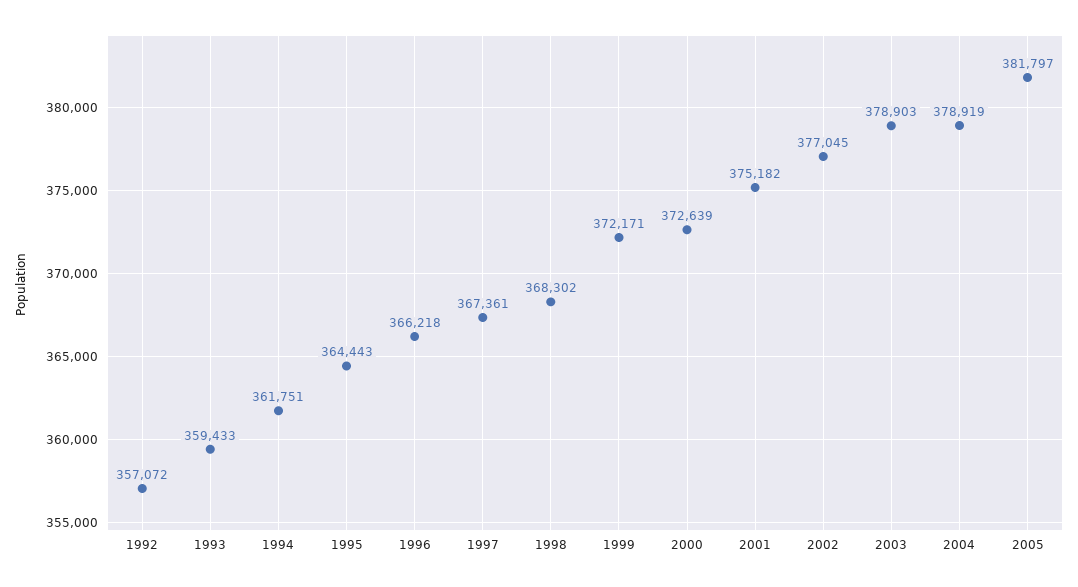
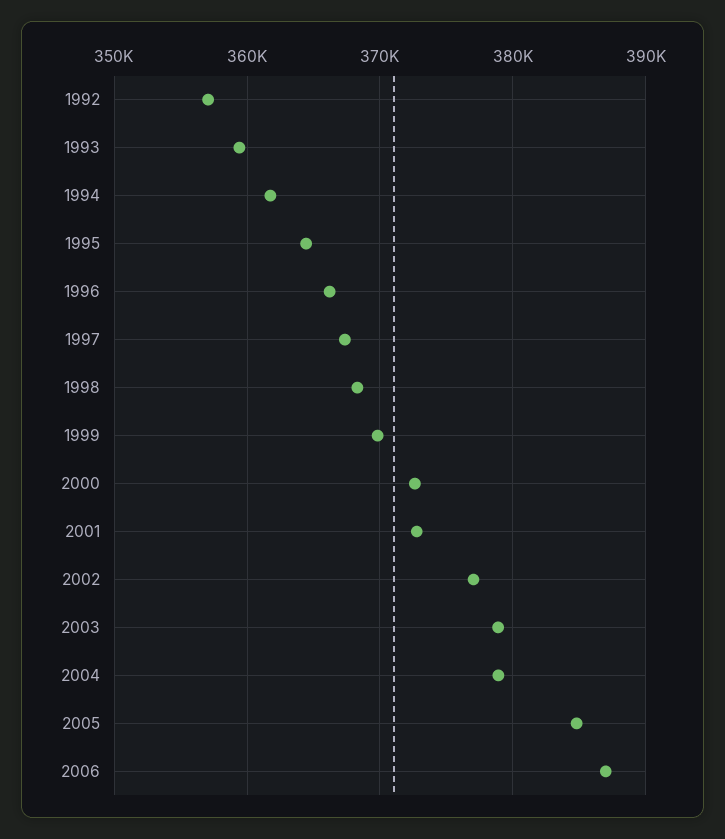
1999: 372171 -> 370000
2001: 375182 -> 373000
2005: 381797 -> 385000
2006: none -> 387000

